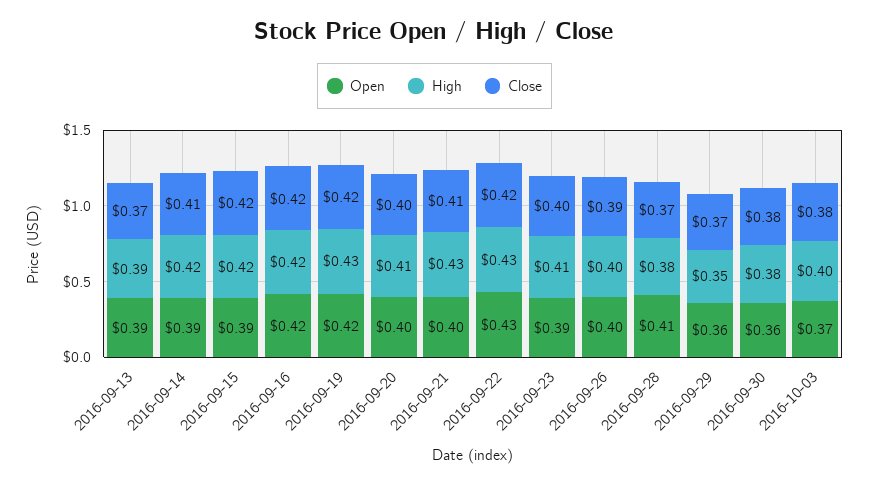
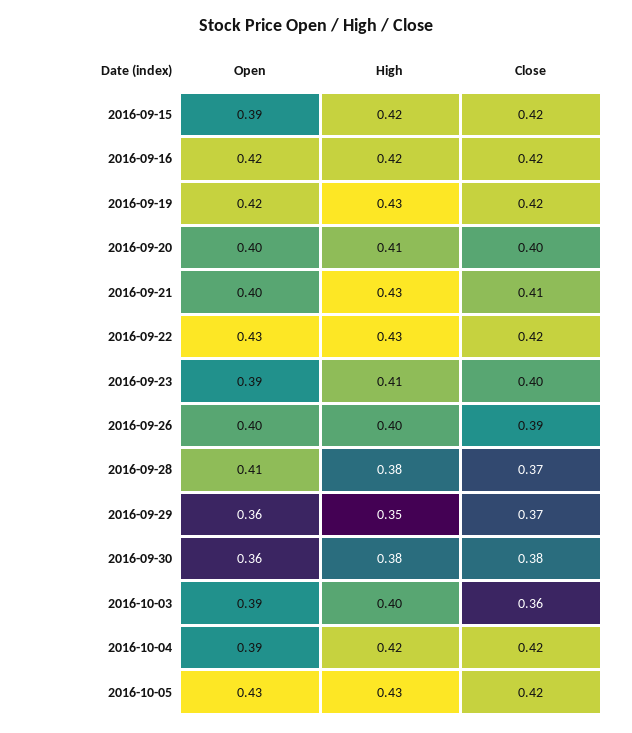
Open, 2016-09-13: 0.39 -> none
High, 2016-09-13: 0.39 -> none
Close, 2016-09-13: 0.37 -> none
Open, 2016-09-14: 0.39 -> none
High, 2016-09-14: 0.42 -> none
Close, 2016-09-14: 0.41 -> none
Open, 2016-10-03: 0.37 -> 0.39
Close, 2016-10-03: 0.38 -> 0.36
Open, 2016-10-04: none -> 0.39
High, 2016-10-04: none -> 0.42
Close, 2016-10-04: none -> 0.42
Open, 2016-10-05: none -> 0.43
High, 2016-10-05: none -> 0.43
Close, 2016-10-05: none -> 0.42

